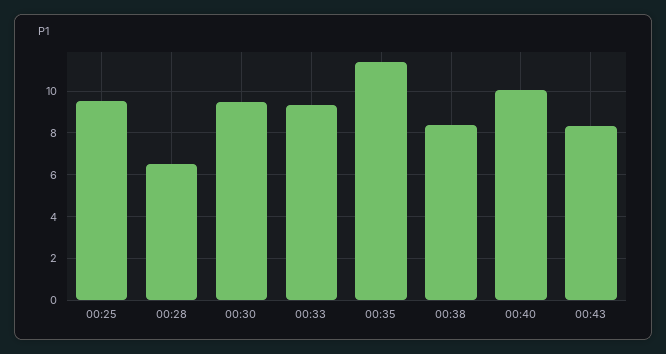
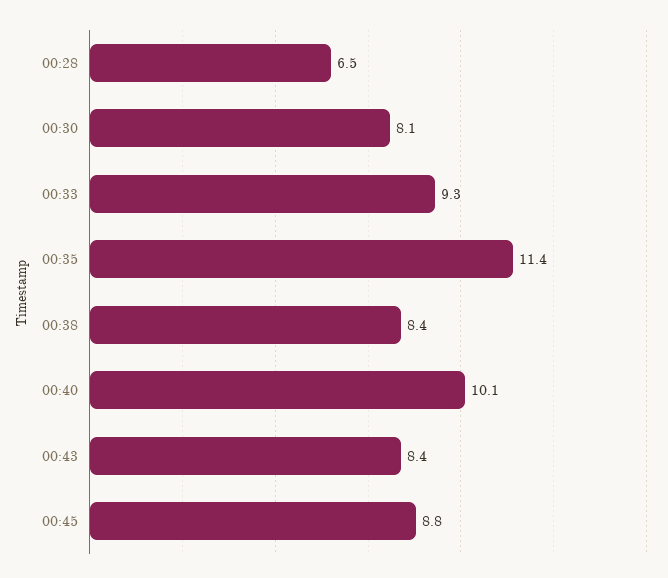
00:25: 9.5 -> none
00:30: 9.5 -> 8.1
00:45: none -> 8.8

